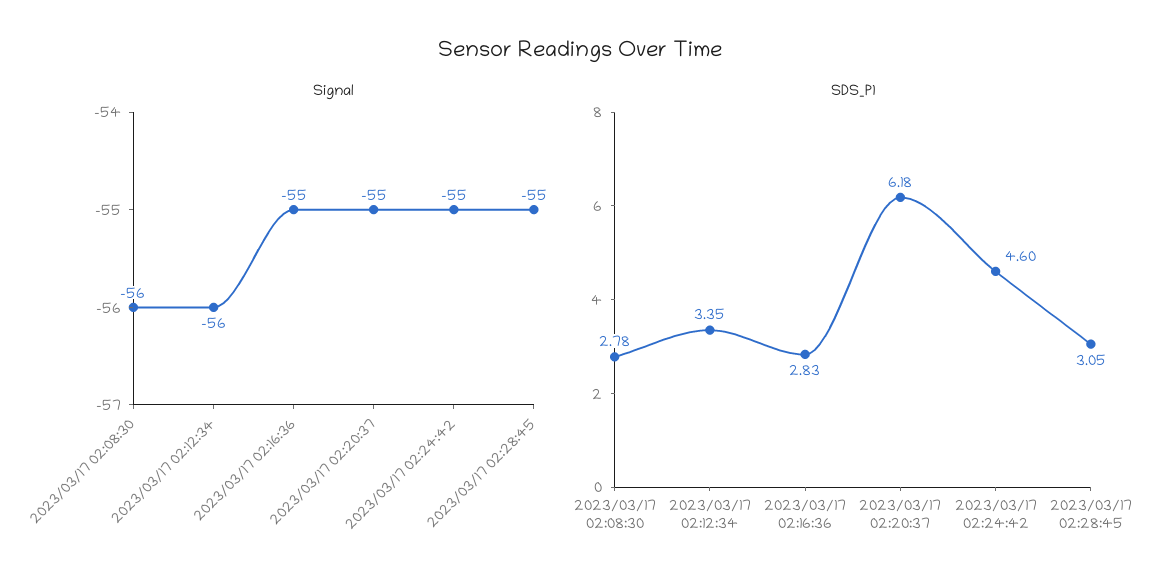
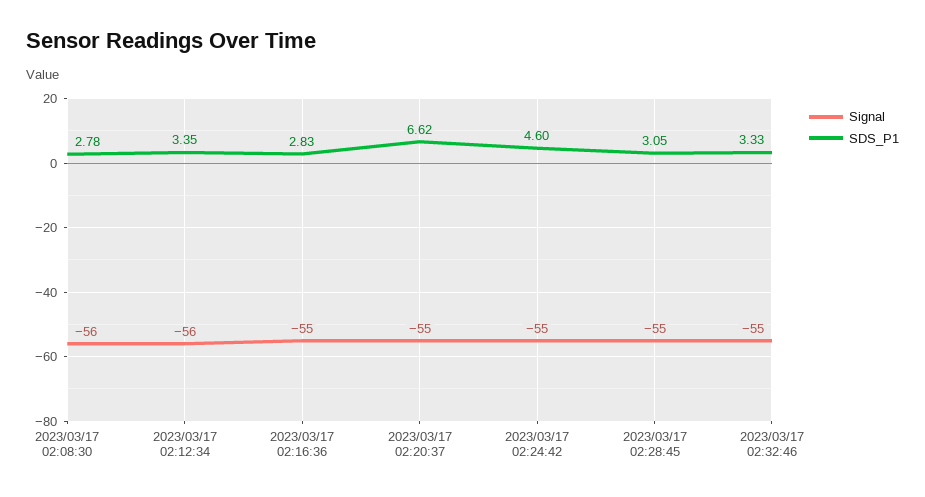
SDS_P1, 2023/03/17 02:20:37: 6.18 -> 6.62
Signal, 2023/03/17 02:32:46: none -> -55
SDS_P1, 2023/03/17 02:32:46: none -> 3.33

